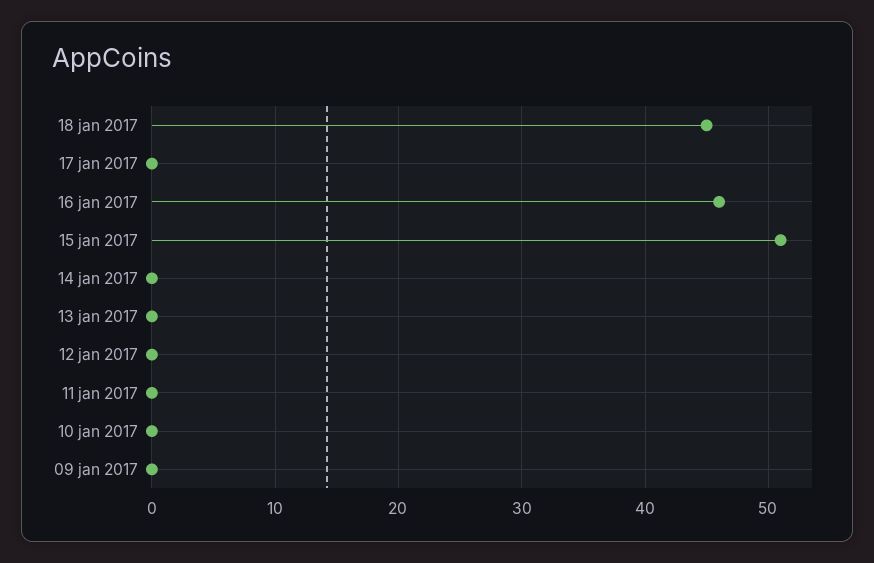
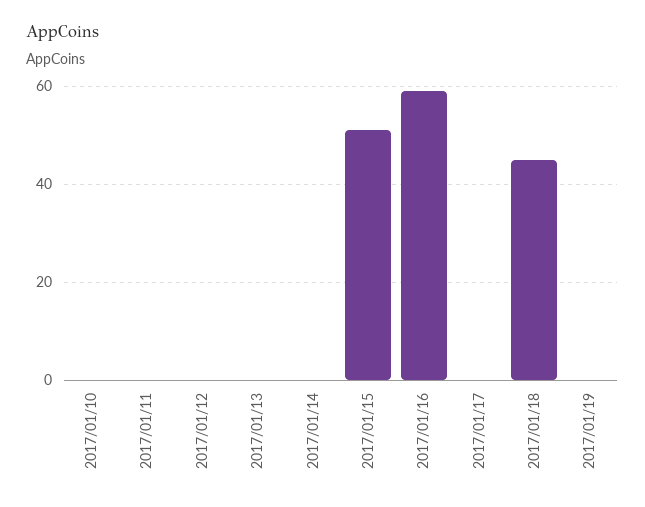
16 jan 2017: 46 -> 60
09 jan 2017: 0 -> none
2017/01/19: none -> 0

